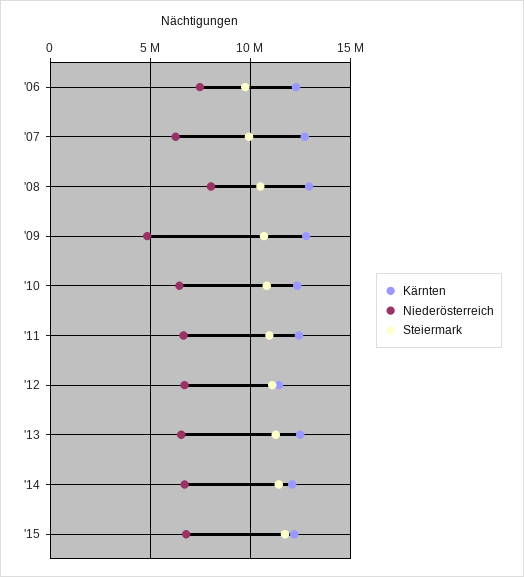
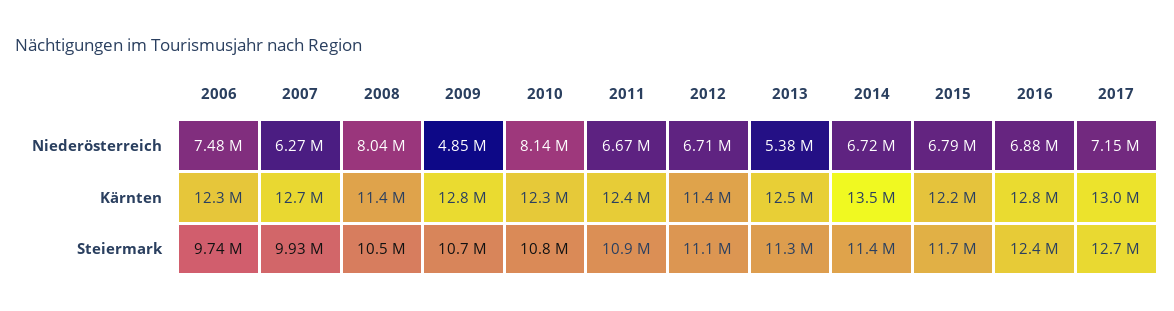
Kärnten, '08: 13000000 -> 11400000
Niederösterreich, '10: 6500000 -> 8140000
Niederösterreich, '13: 6500000 -> 5380000
Kärnten, '14: 12000000 -> 13500000
Niederösterreich, 2016: none -> 6880000
Niederösterreich, 2017: none -> 7150000
Kärnten, 2016: none -> 12800000
Kärnten, 2017: none -> 13000000
Steiermark, 2016: none -> 12400000
Steiermark, 2017: none -> 12700000

